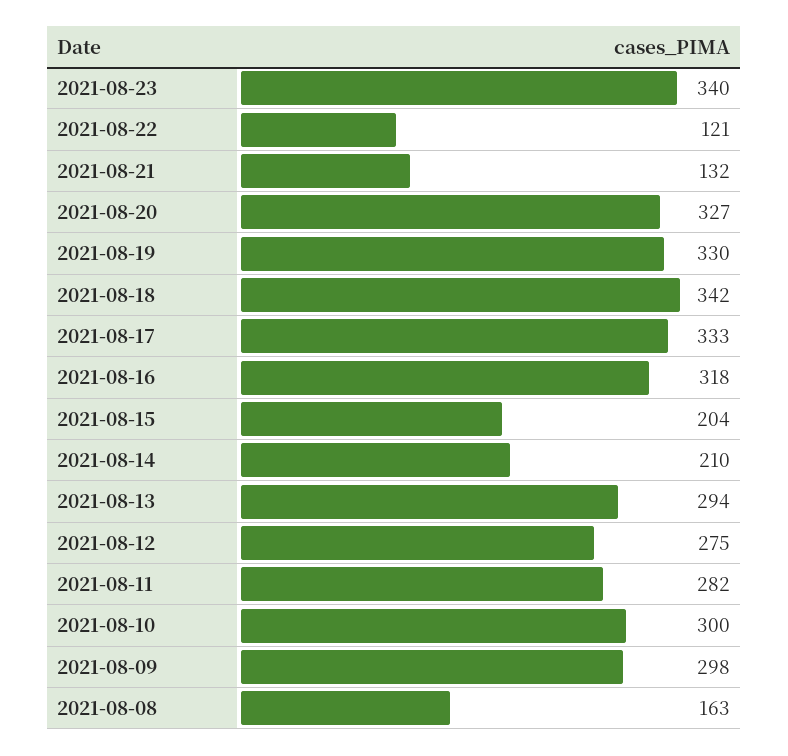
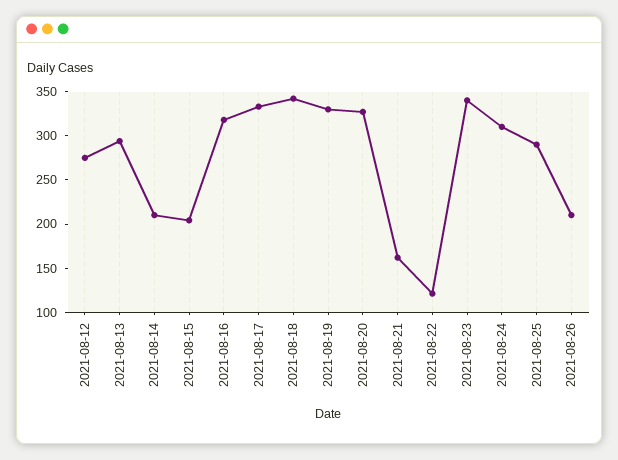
2021-08-21: 132 -> 160
2021-08-11: 282 -> none
2021-08-10: 300 -> none
2021-08-09: 298 -> none
2021-08-08: 163 -> none
2021-08-24: none -> 310
2021-08-25: none -> 290
2021-08-26: none -> 210

